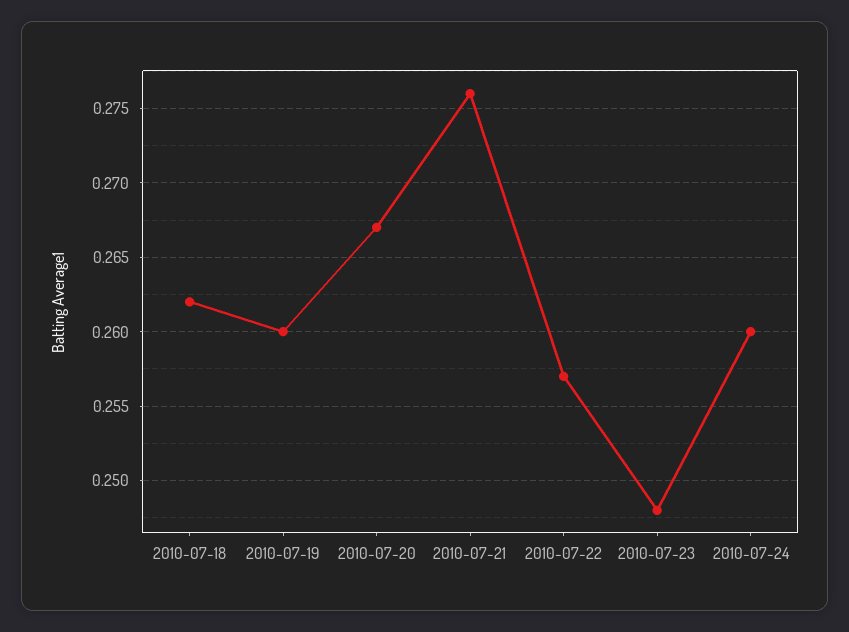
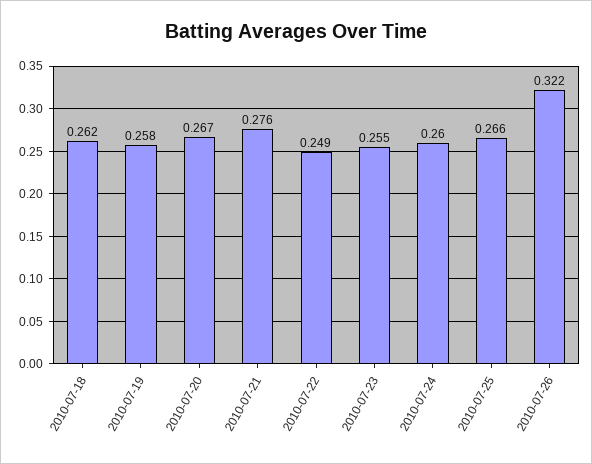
2010-07-19: 0.26 -> 0.258
2010-07-22: 0.257 -> 0.249
2010-07-23: 0.248 -> 0.255
2010-07-25: none -> 0.266
2010-07-26: none -> 0.322

